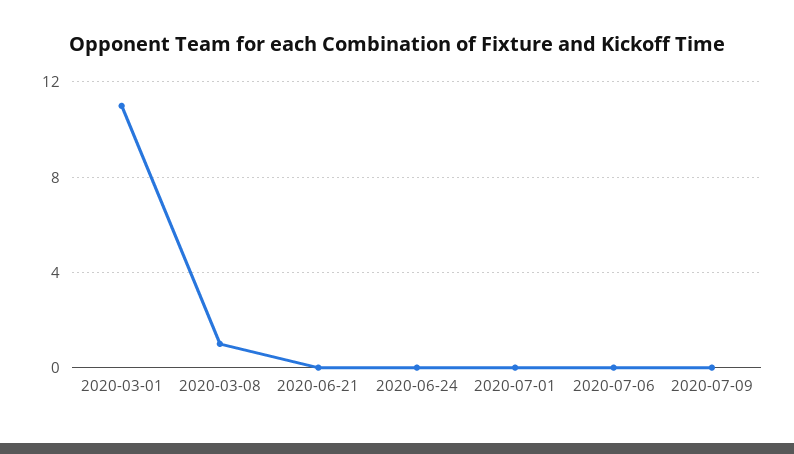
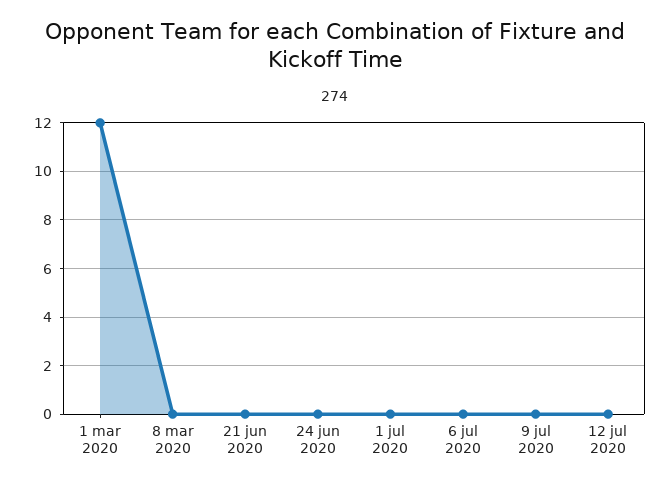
2020-03-01: 11 -> 12
2020-03-08: 1 -> 0
12 jul 2020: none -> 0

